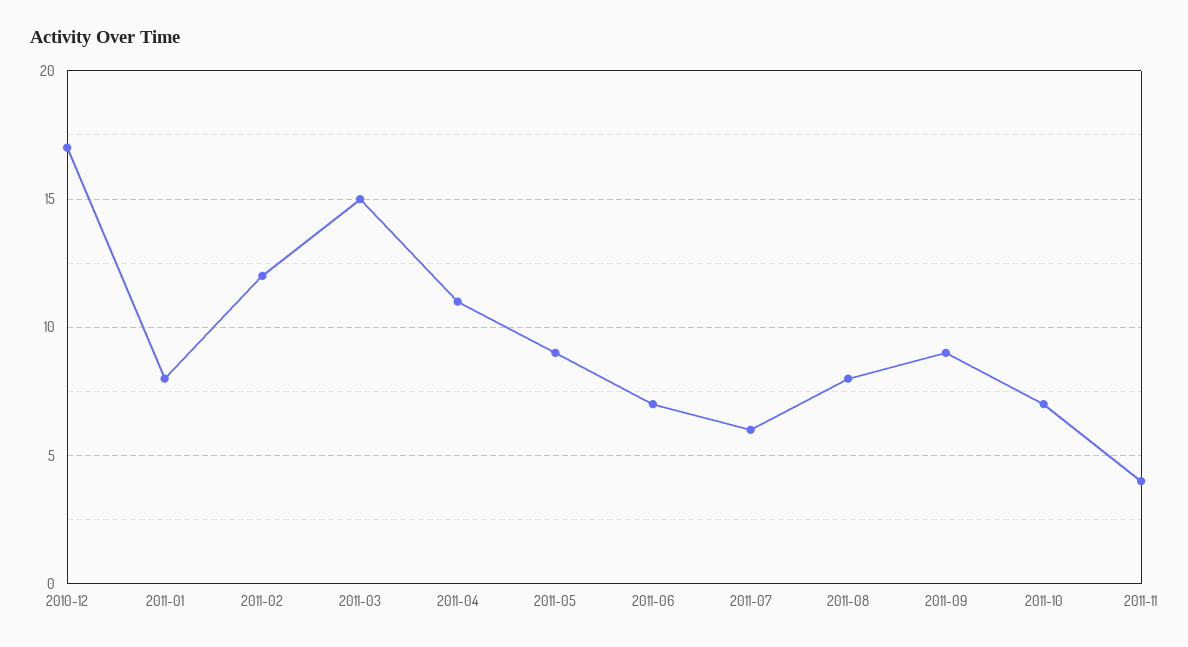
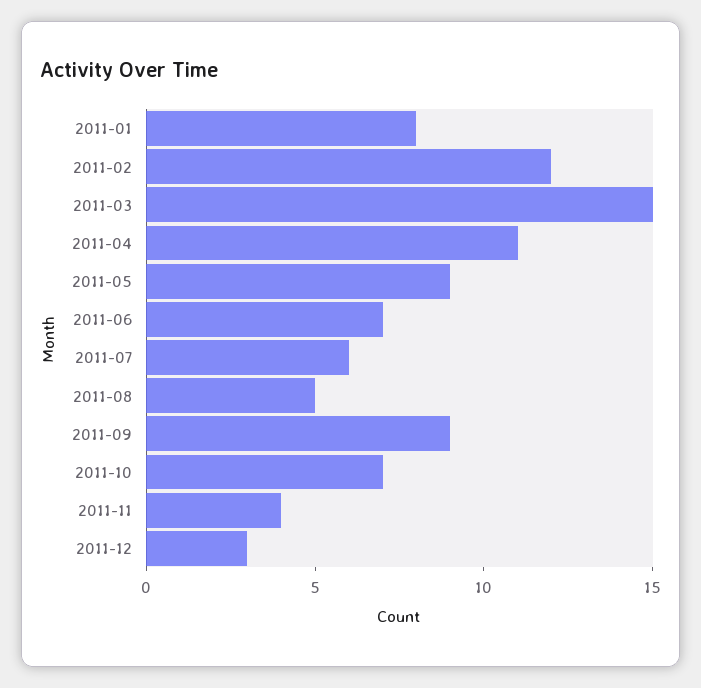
2010-12: 17 -> none
2011-08: 8 -> 5
2011-12: none -> 3

